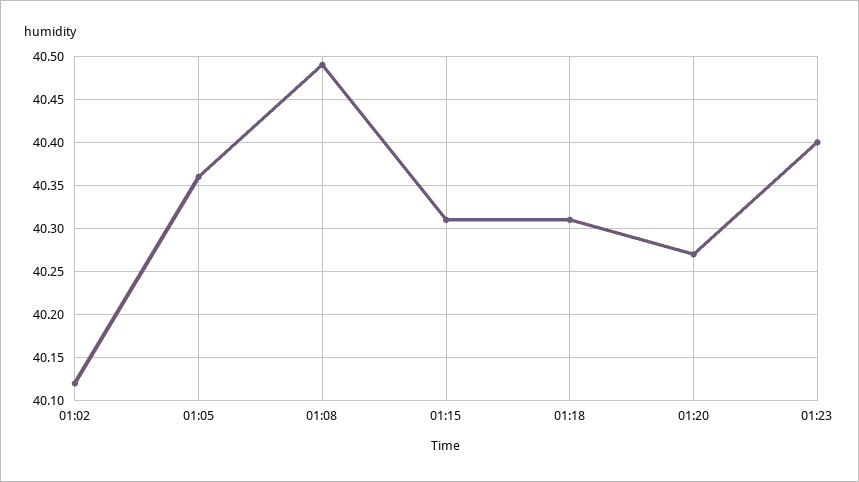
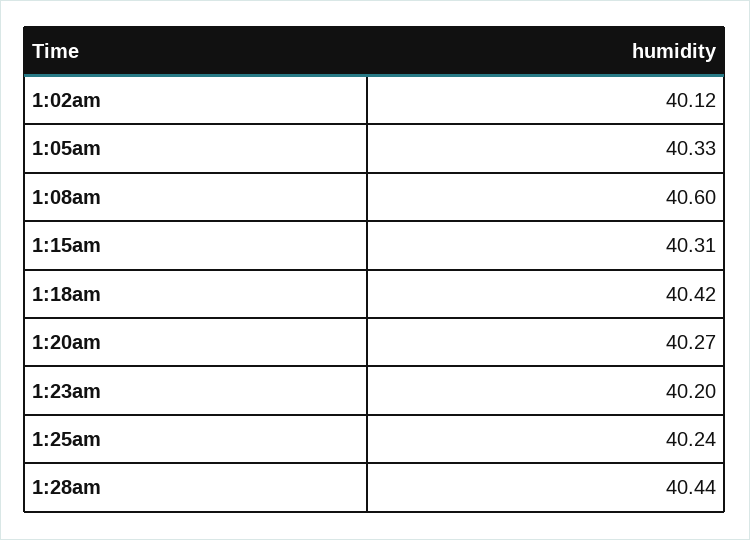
01:05: 40.36 -> 40.33
01:08: 40.49 -> 40.6
01:18: 40.31 -> 40.42
01:23: 40.4 -> 40.2
1:25am: none -> 40.24
1:28am: none -> 40.44

